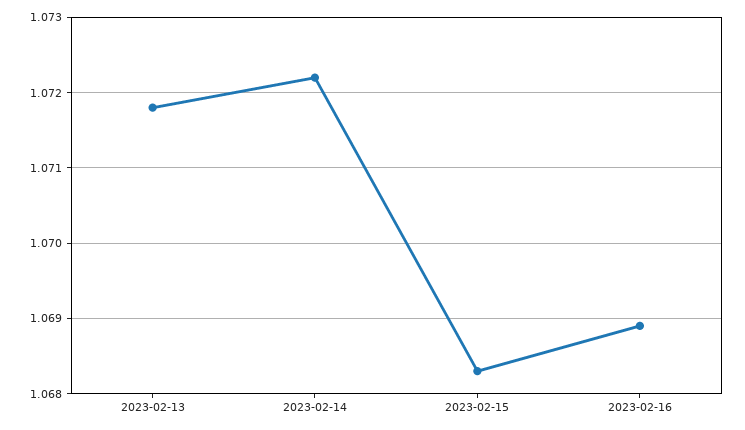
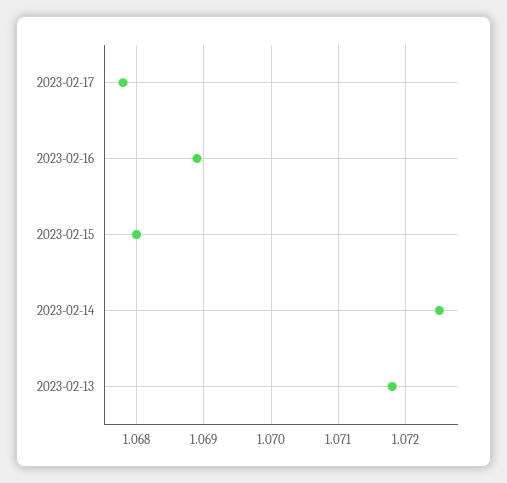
2023-02-14: 1.0722 -> 1.0725
2023-02-15: 1.0683 -> 1.068
2023-02-17: none -> 1.0678

